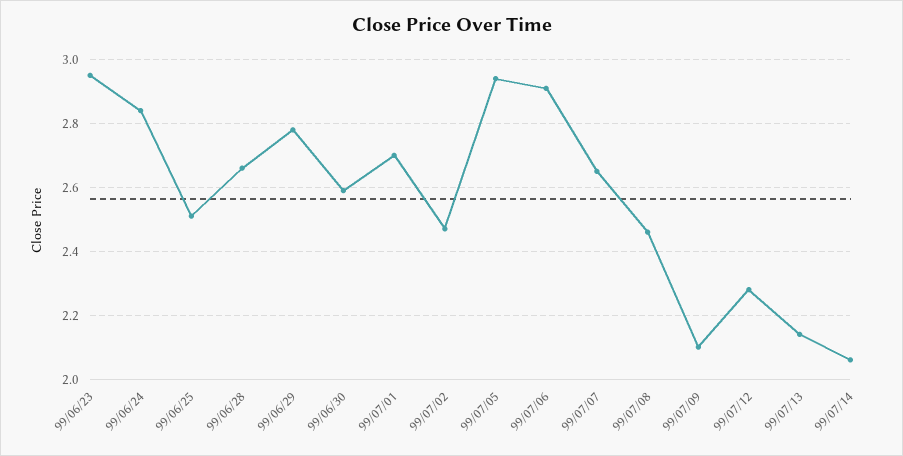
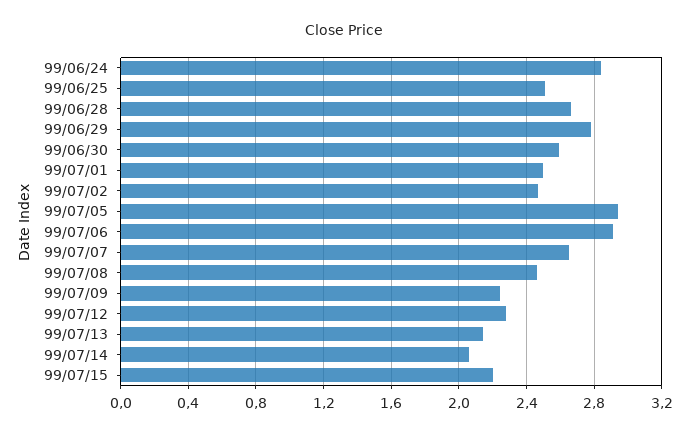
99/06/23: 2.95 -> none
99/07/01: 2.7 -> 2.5
99/07/09: 2.1 -> 2.25
99/07/15: none -> 2.2

